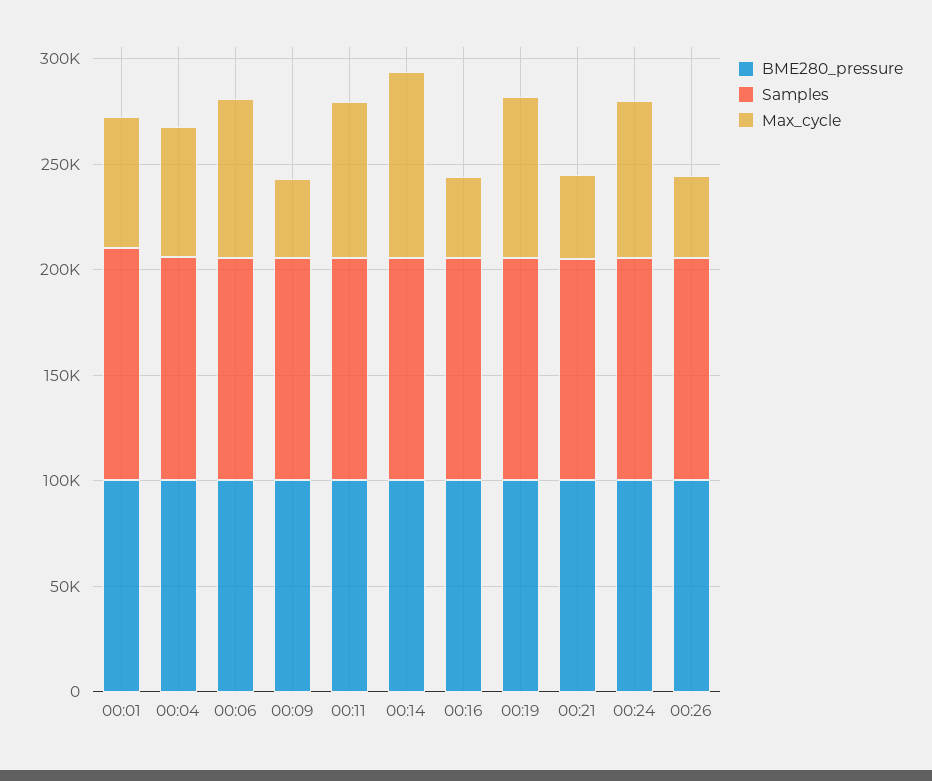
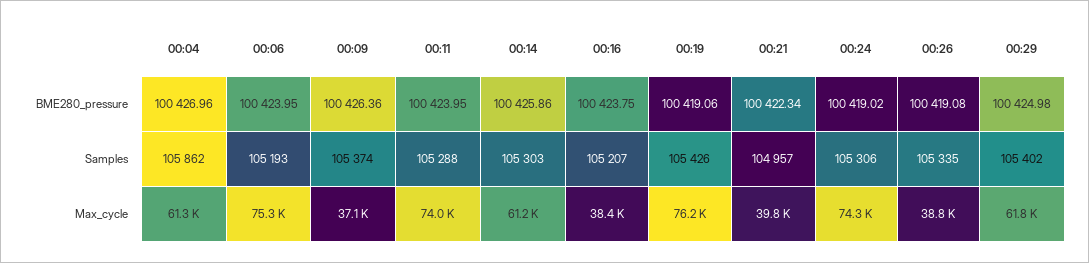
BME280_pressure, 00:01: 100000 -> none
Samples, 00:01: 110000 -> none
Max_cycle, 00:01: 60000 -> none
Max_cycle, 00:14: 90000 -> 61200
BME280_pressure, 00:29: none -> 100424.98
Samples, 00:29: none -> 105402
Max_cycle, 00:29: none -> 61800

